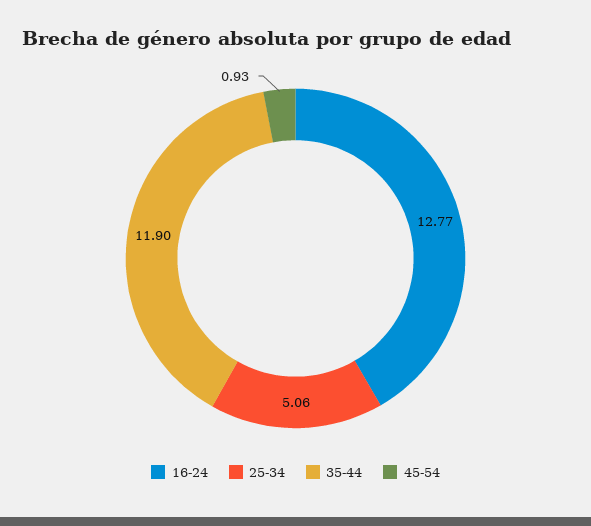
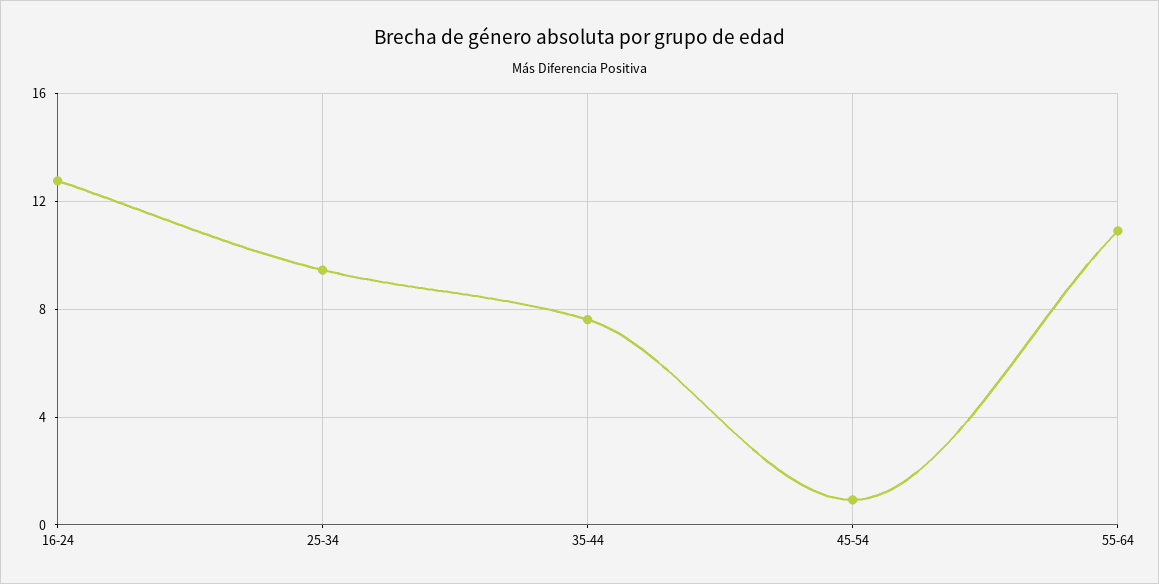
25-34: 5.06 -> 9.5
35-44: 11.9 -> 7.5
55-64: none -> 11

